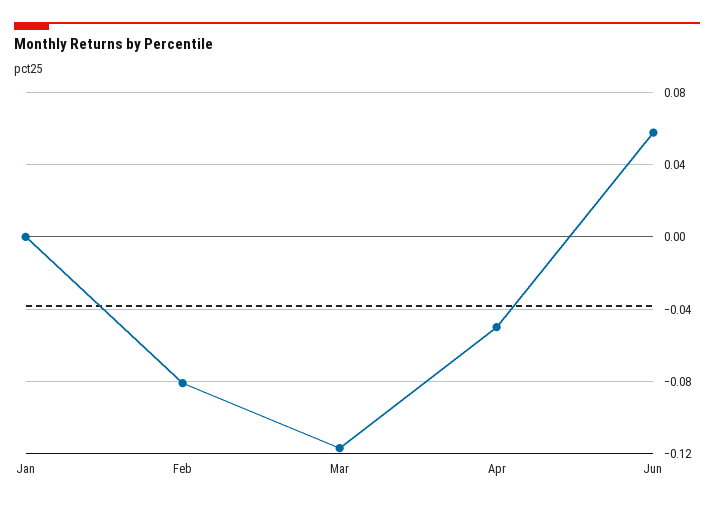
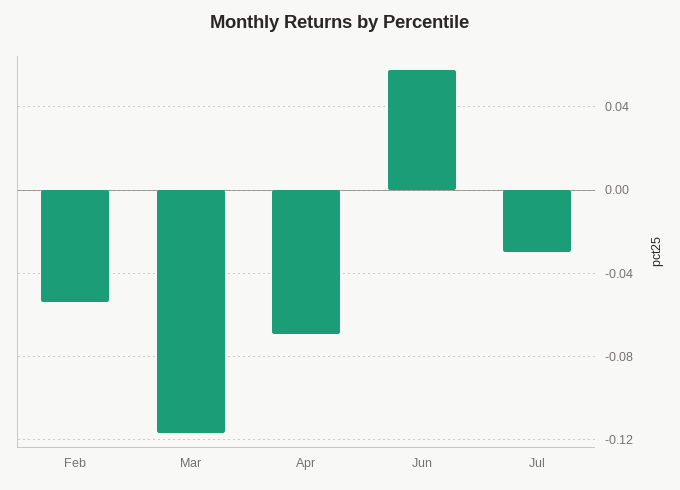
Jan: 0 -> none
Feb: -0.08 -> -0.055
Apr: -0.05 -> -0.07
Jul: none -> -0.03

